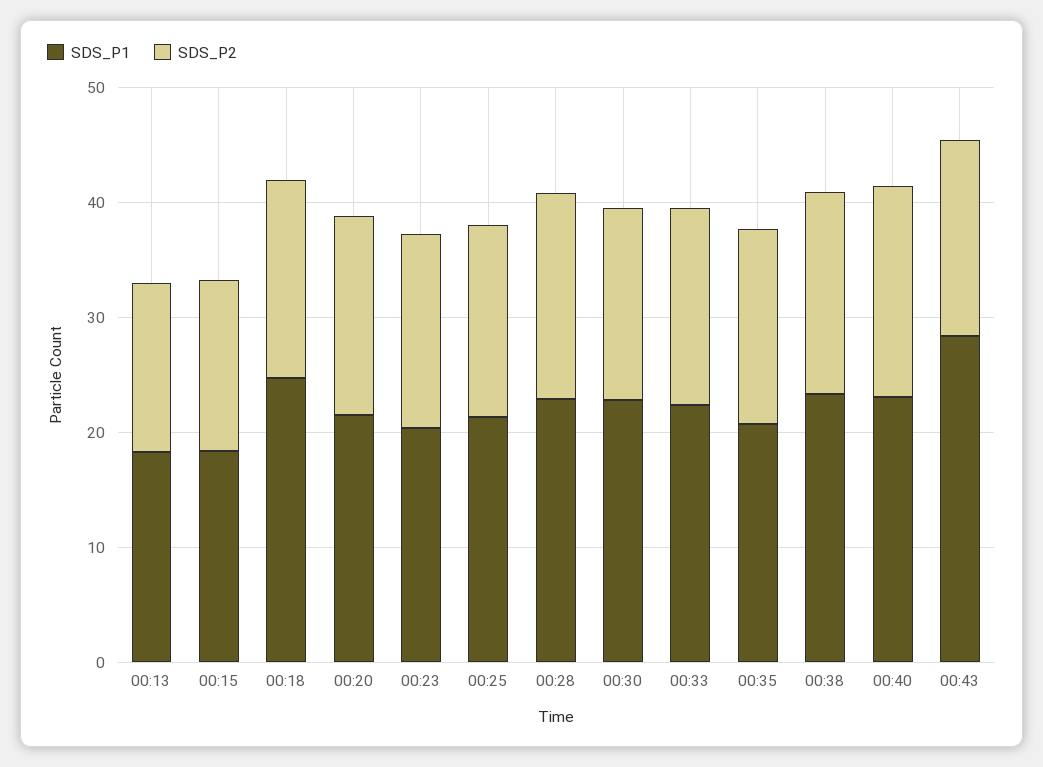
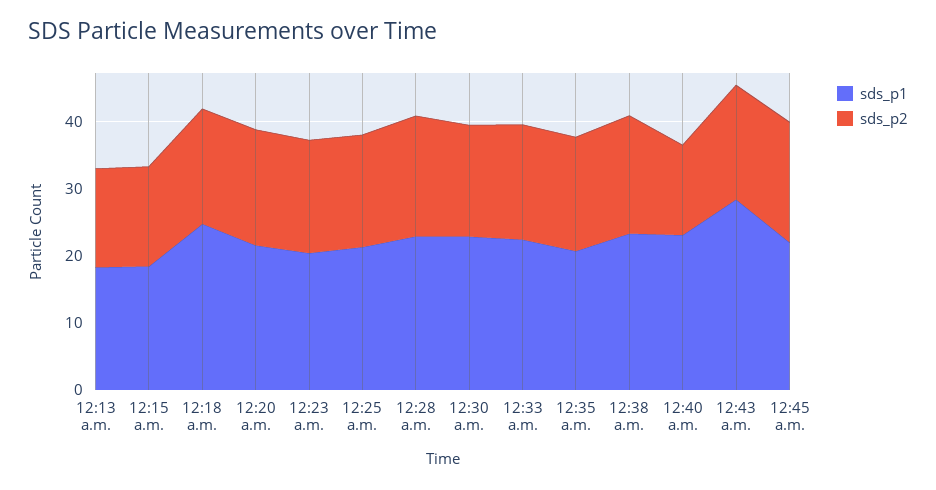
SDS_P2, 00:40: 18 -> 14
SDS_P1, 12:45 a.m.: none -> 22
SDS_P2, 12:45 a.m.: none -> 18

